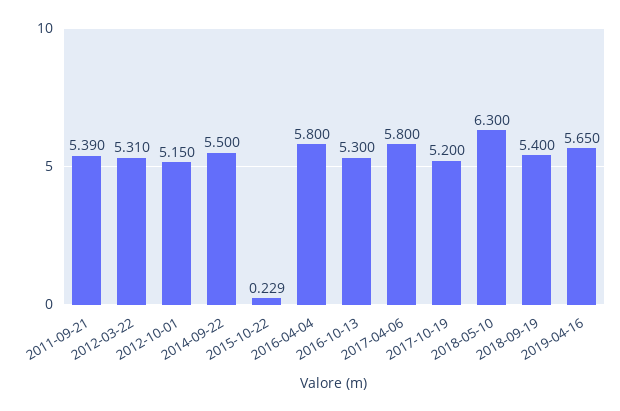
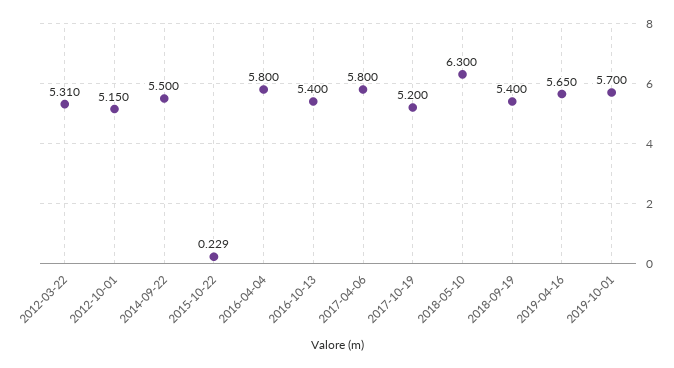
2011-09-21: 5.39 -> none
2016-10-13: 5.3 -> 5.4
2019-10-01: none -> 5.7

